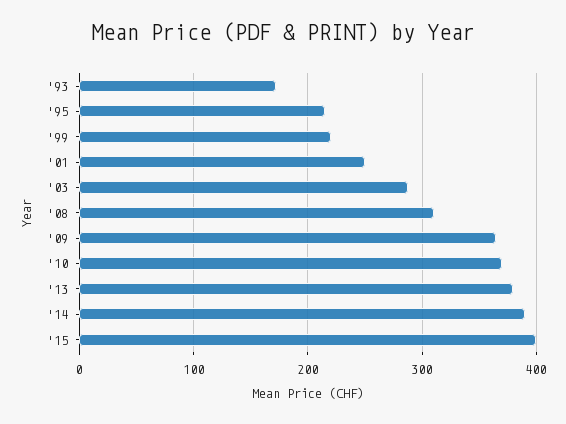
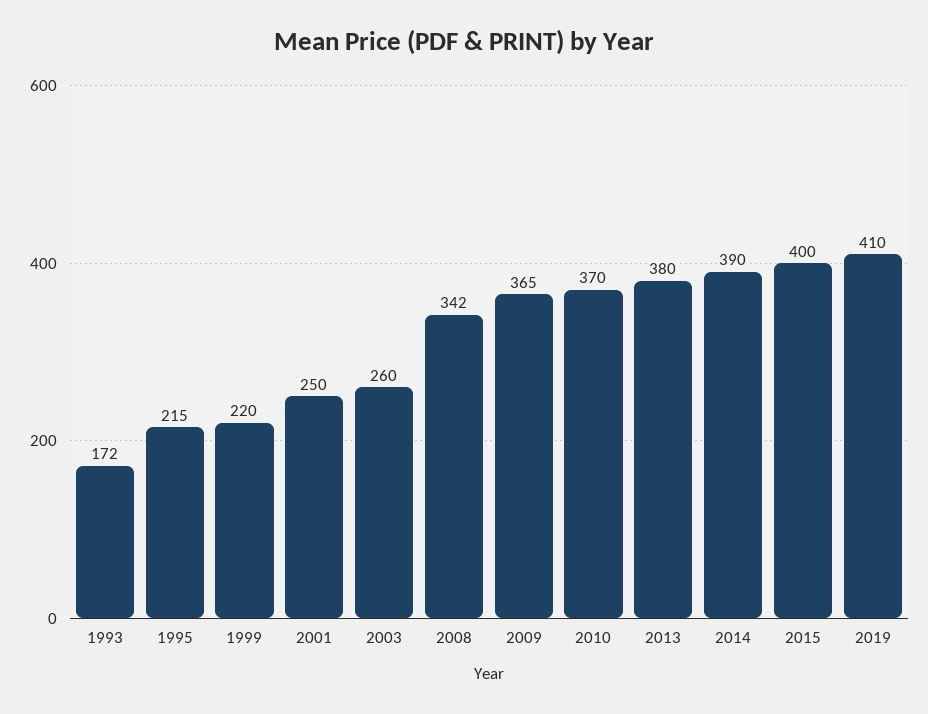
'03: 290 -> 260
'08: 310 -> 342
2019: none -> 410

